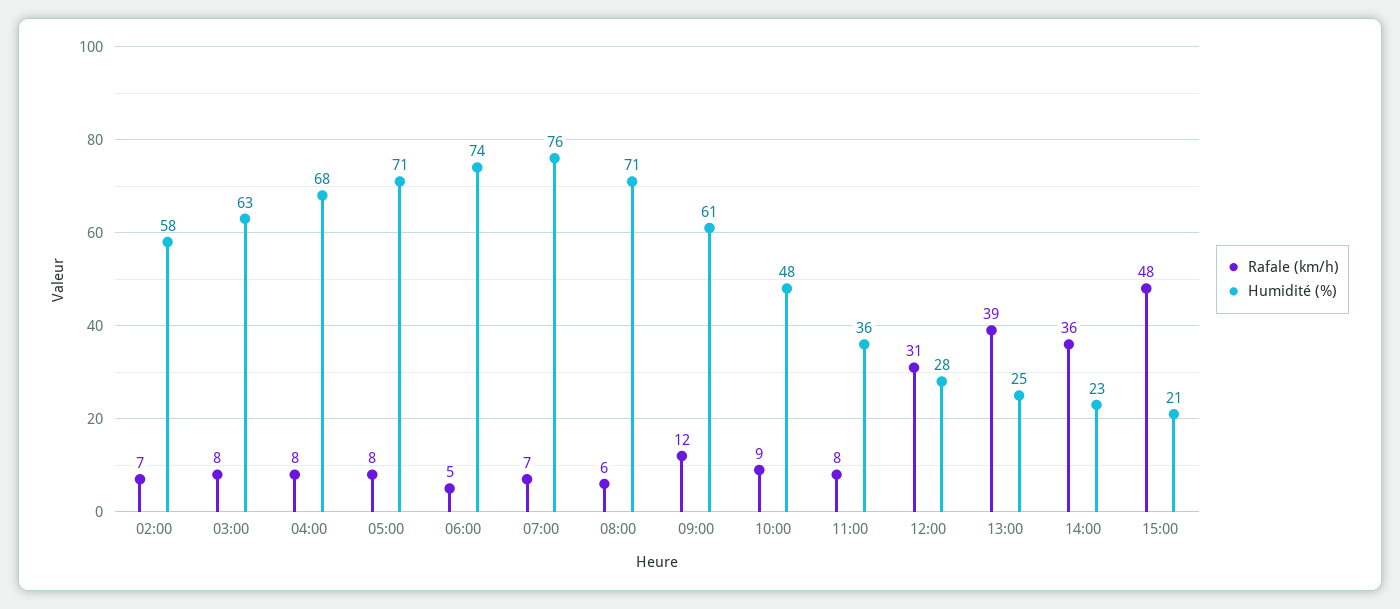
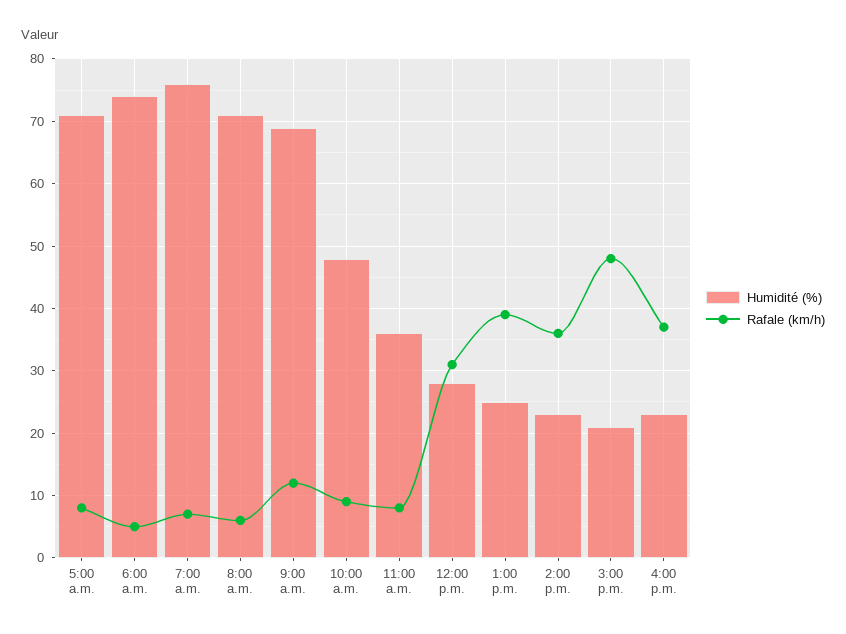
Rafale (km/h), 02:00: 7 -> none
Humidité (%), 02:00: 58 -> none
Rafale (km/h), 03:00: 8 -> none
Humidité (%), 03:00: 63 -> none
Rafale (km/h), 04:00: 8 -> none
Humidité (%), 04:00: 68 -> none
Humidité (%), 09:00: 61 -> 69
Humidité (%), 4:00 p.m.: none -> 23
Rafale (km/h), 4:00 p.m.: none -> 37

